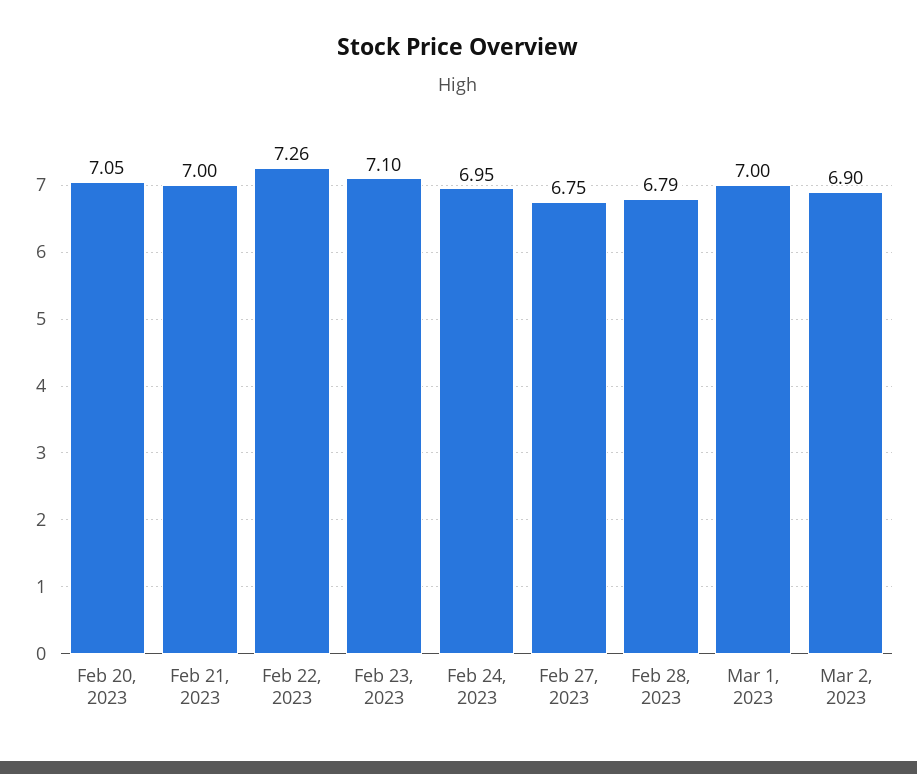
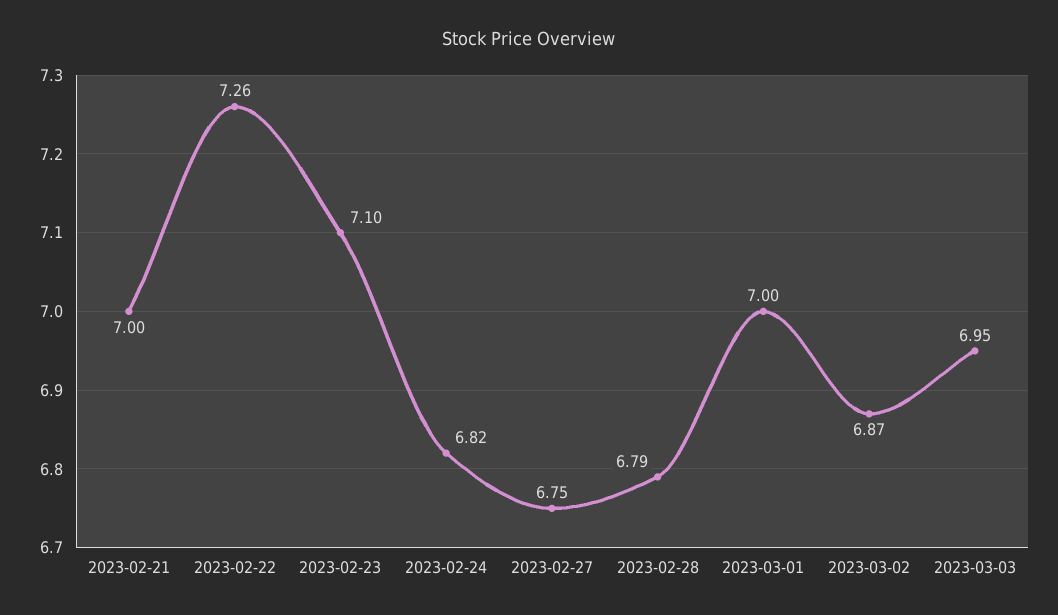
Feb 20, 2023: 7.05 -> none
Feb 24, 2023: 6.95 -> 6.82
Mar 2, 2023: 6.9 -> 6.87
2023-03-03: none -> 6.95

